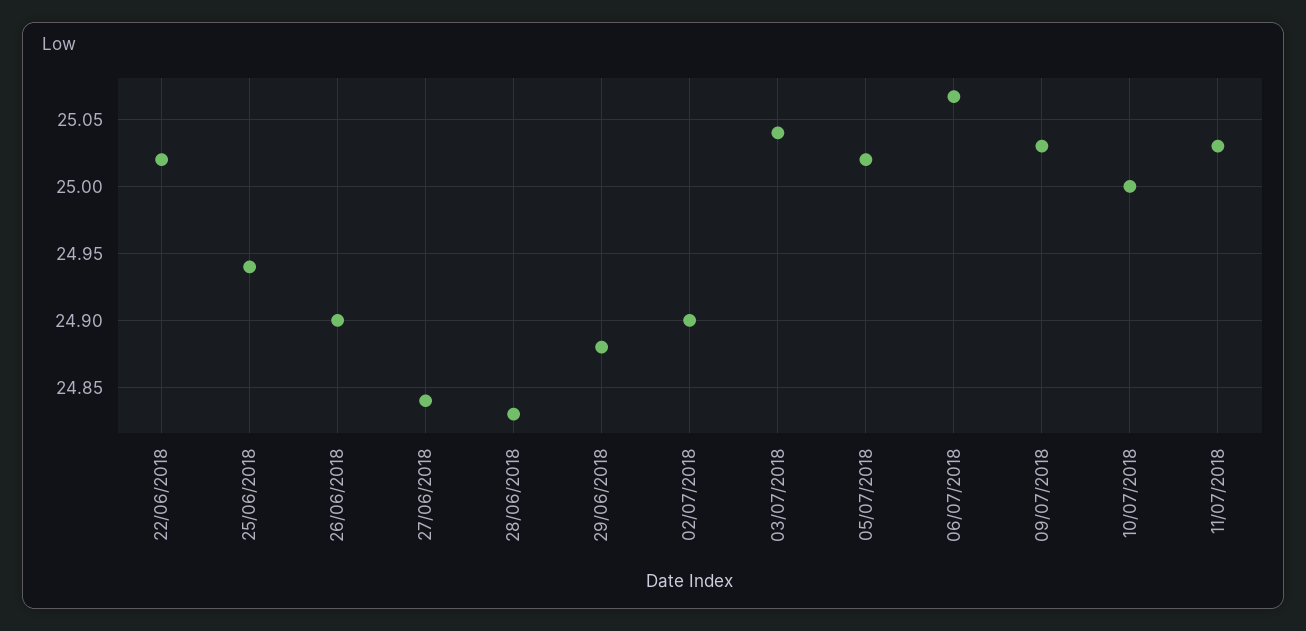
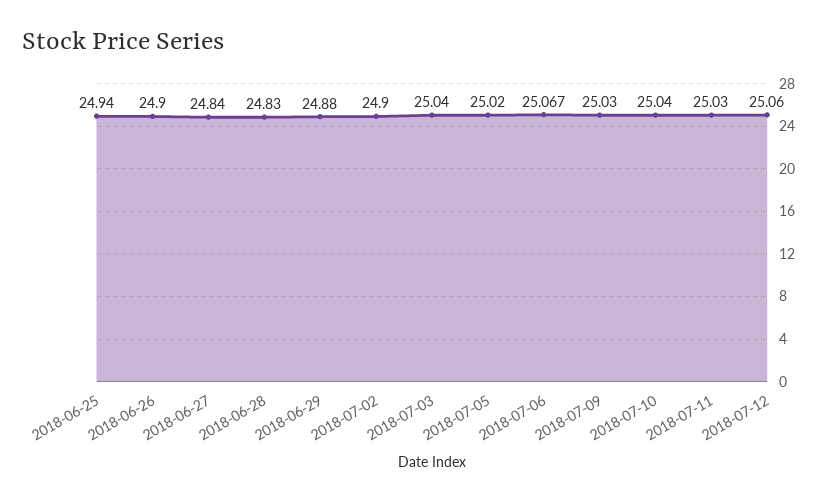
22/06/2018: 25.02 -> none
10/07/2018: 25 -> 25.04
2018-07-12: none -> 25.06

